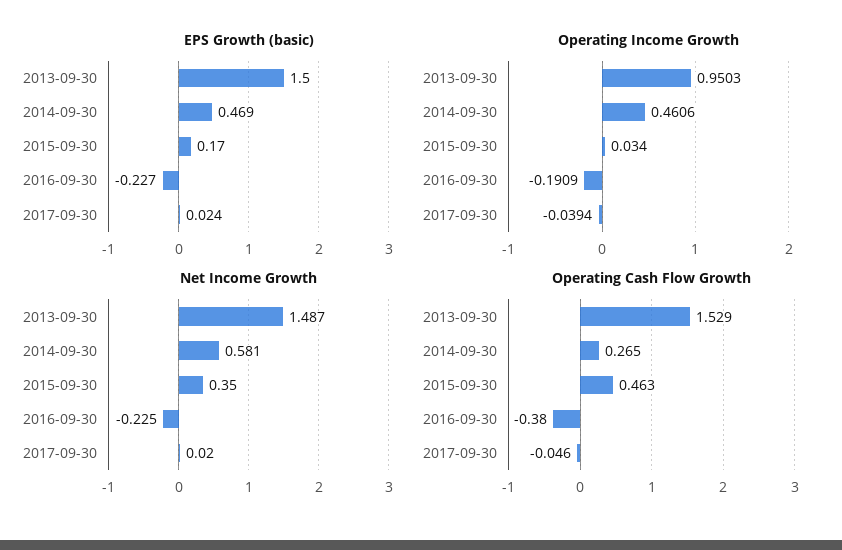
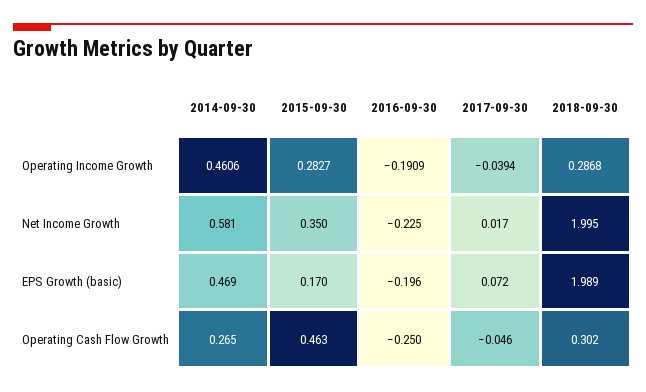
EPS Growth (basic), 2013-09-30: 1.5 -> none
EPS Growth (basic), 2016-09-30: -0.227 -> -0.196
EPS Growth (basic), 2017-09-30: 0.024 -> 0.072
Operating Income Growth, 2013-09-30: 0.9503 -> none
Operating Income Growth, 2015-09-30: 0.034 -> 0.2827
Net Income Growth, 2013-09-30: 1.487 -> none
Net Income Growth, 2017-09-30: 0.02 -> 0.017
Operating Cash Flow Growth, 2013-09-30: 1.529 -> none
Operating Cash Flow Growth, 2016-09-30: -0.38 -> -0.25
Operating Income Growth, 2018-09-30: none -> 0.2868
Net Income Growth, 2018-09-30: none -> 1.995
EPS Growth (basic), 2018-09-30: none -> 1.989
Operating Cash Flow Growth, 2018-09-30: none -> 0.302

